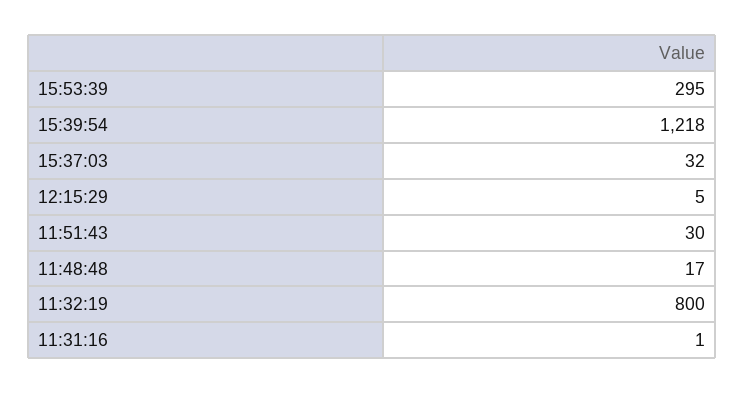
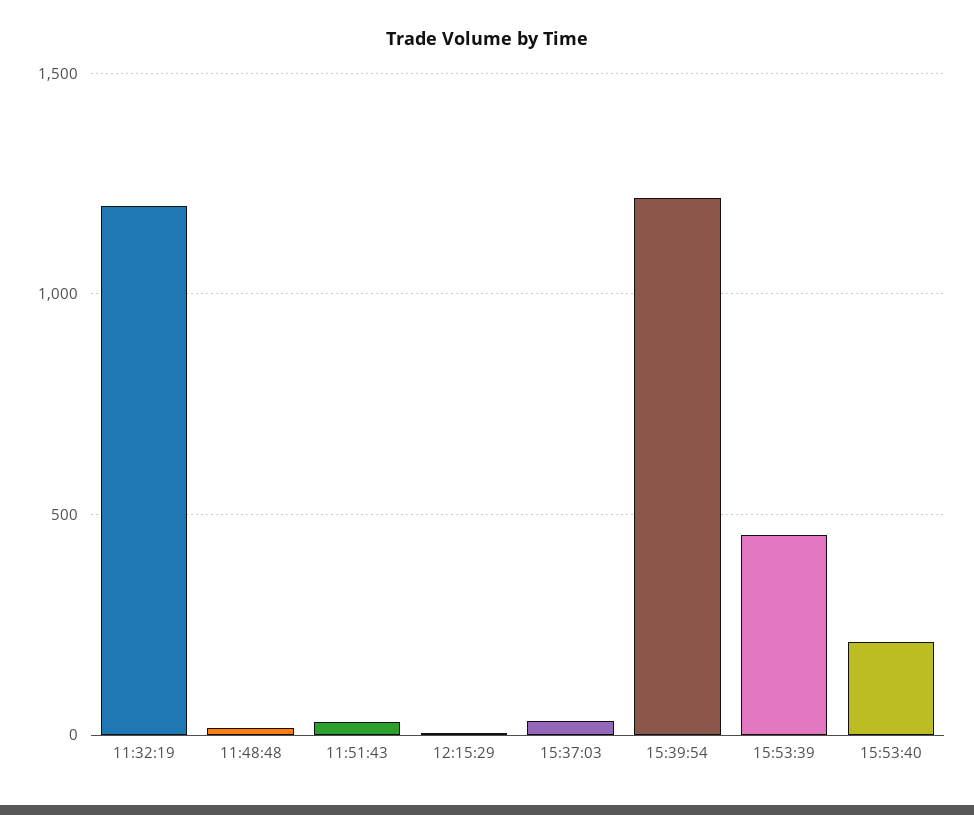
15:53:39: 295 -> 450
11:32:19: 800 -> 1200
11:31:16: 1 -> none
15:53:40: none -> 200

